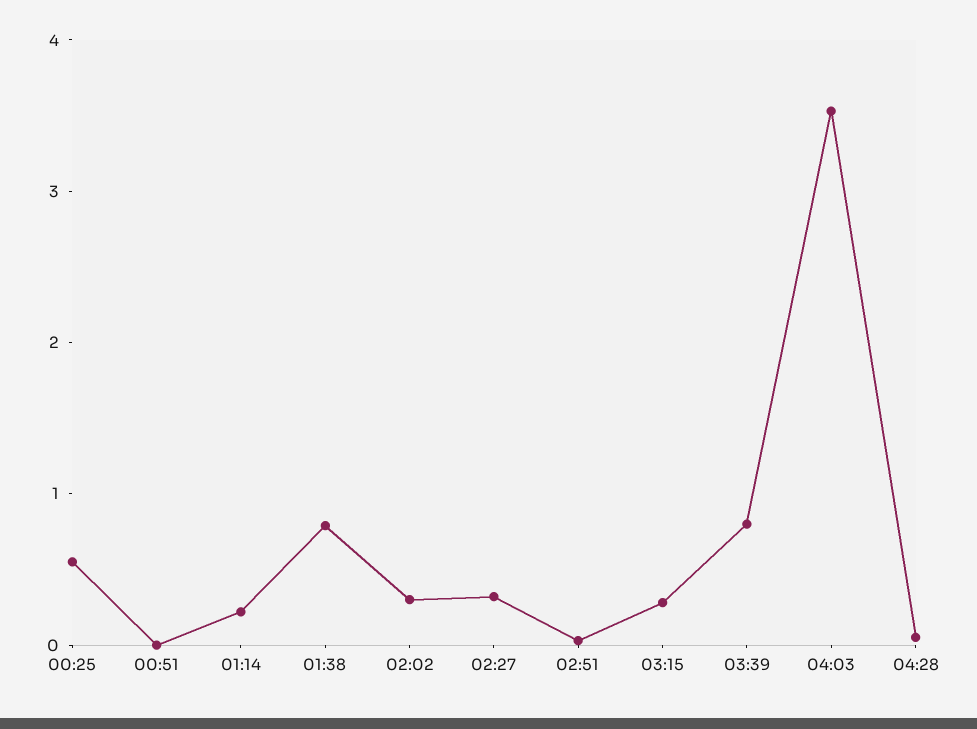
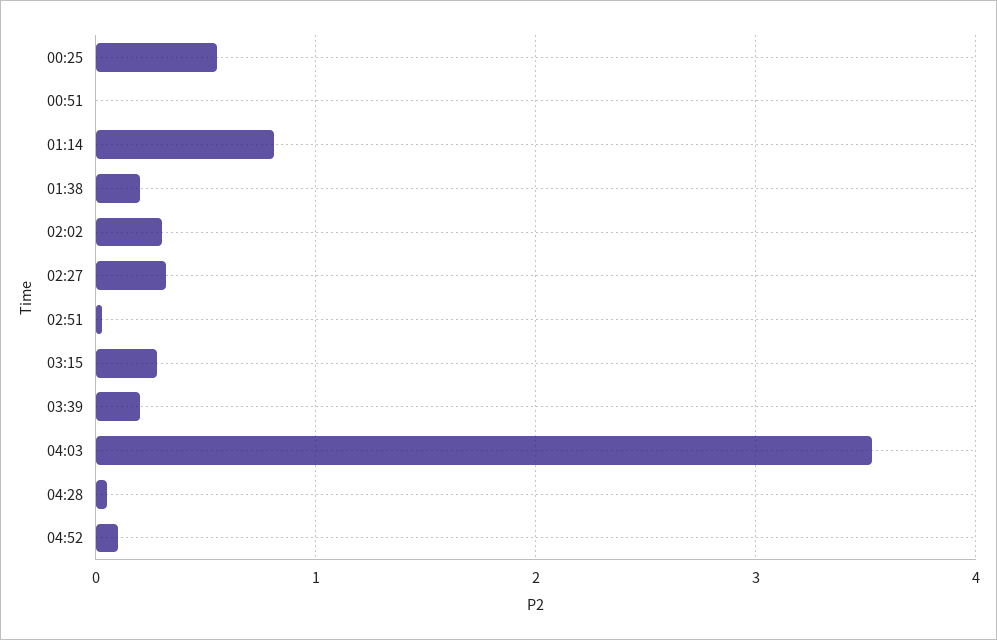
01:14: 0.2 -> 0.8
01:38: 0.8 -> 0.2
03:39: 0.8 -> 0.2
04:52: none -> 0.1

